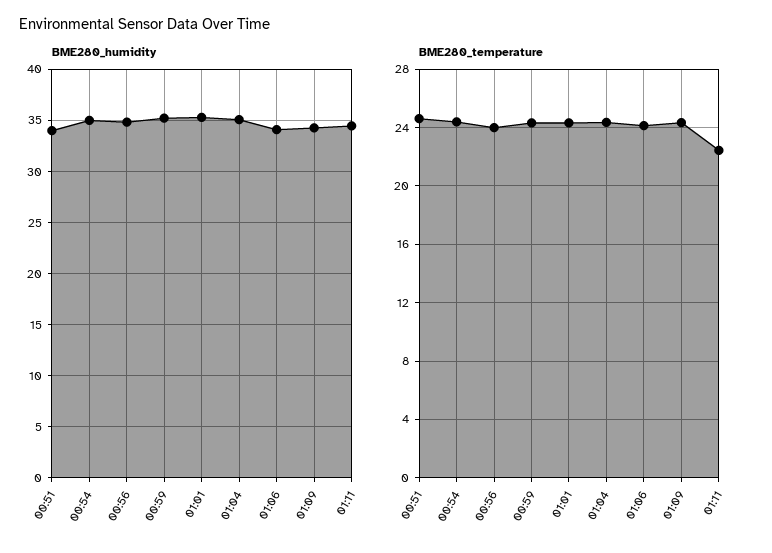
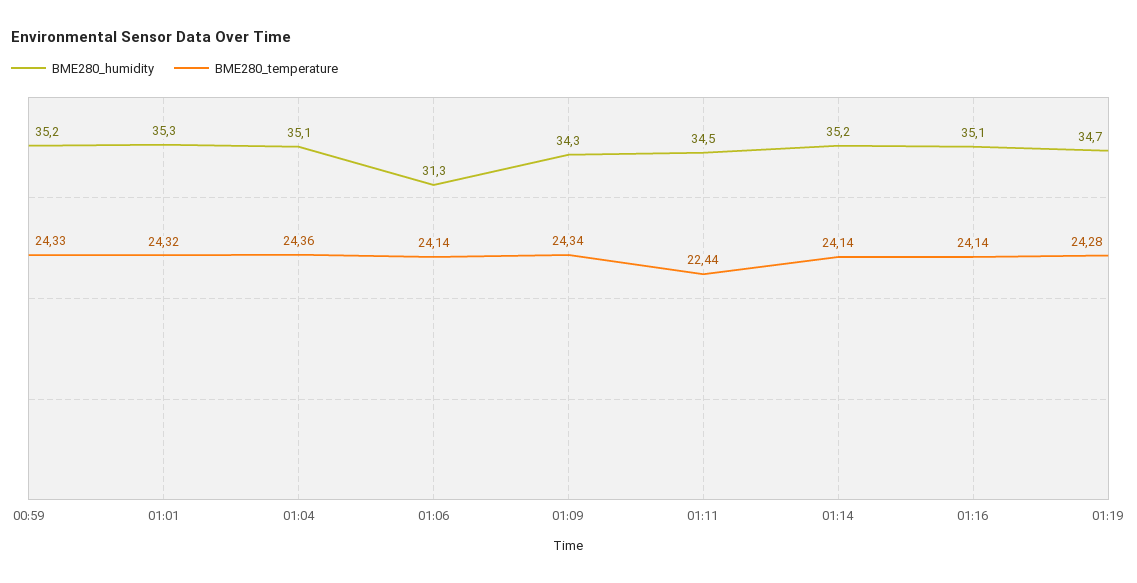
BME280_humidity, 00:51: 34 -> none
BME280_humidity, 00:54: 35 -> none
BME280_humidity, 00:56: 35 -> none
BME280_humidity, 01:06: 34 -> 31.3
BME280_temperature, 00:51: 24.5 -> none
BME280_temperature, 00:54: 24.5 -> none
BME280_temperature, 00:56: 24 -> none
BME280_humidity, 01:14: none -> 35.2
BME280_temperature, 01:14: none -> 24.14
BME280_humidity, 01:16: none -> 35.1
BME280_temperature, 01:16: none -> 24.14
BME280_humidity, 01:19: none -> 34.7
BME280_temperature, 01:19: none -> 24.28

